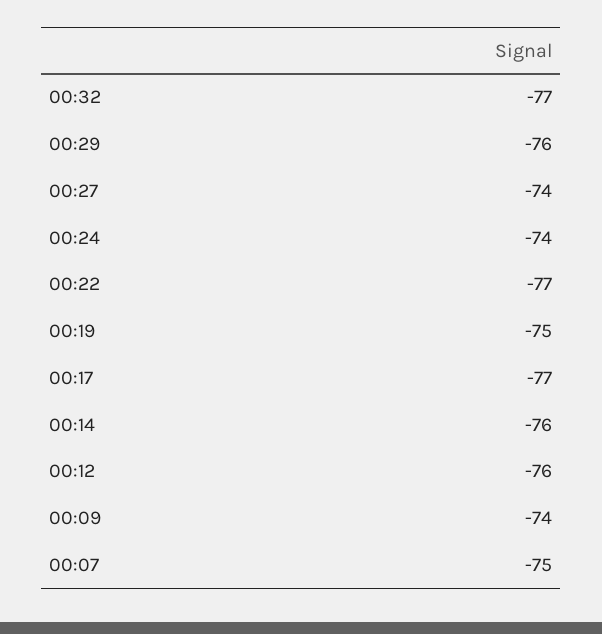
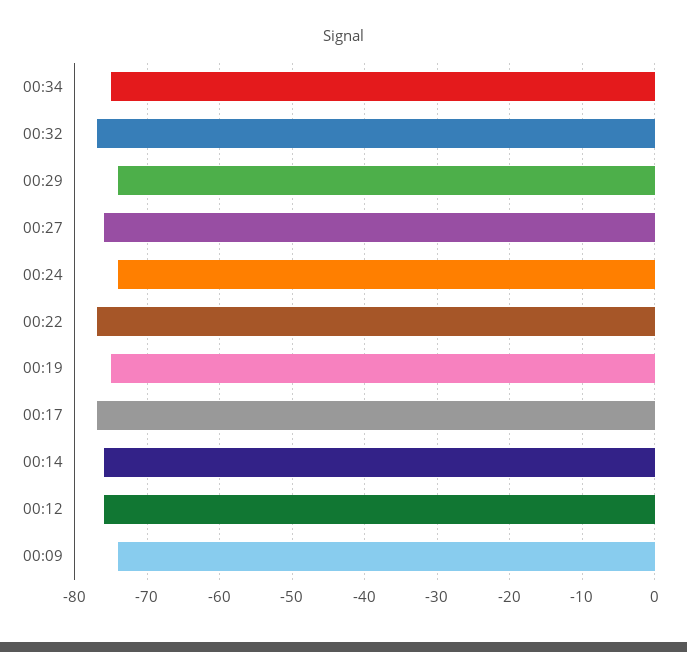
00:29: -76 -> -74
00:27: -74 -> -76
00:07: -75 -> none
00:34: none -> -75

